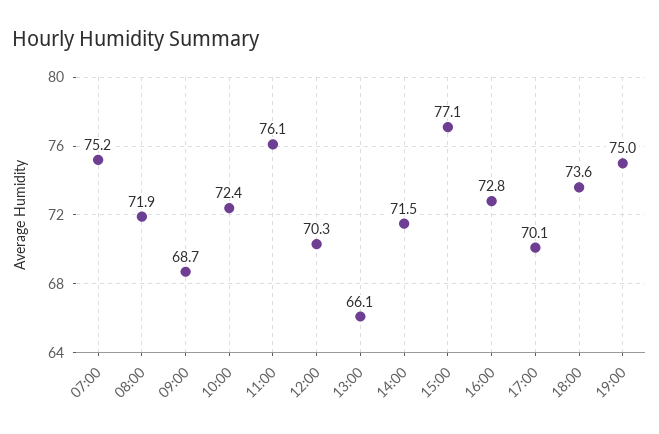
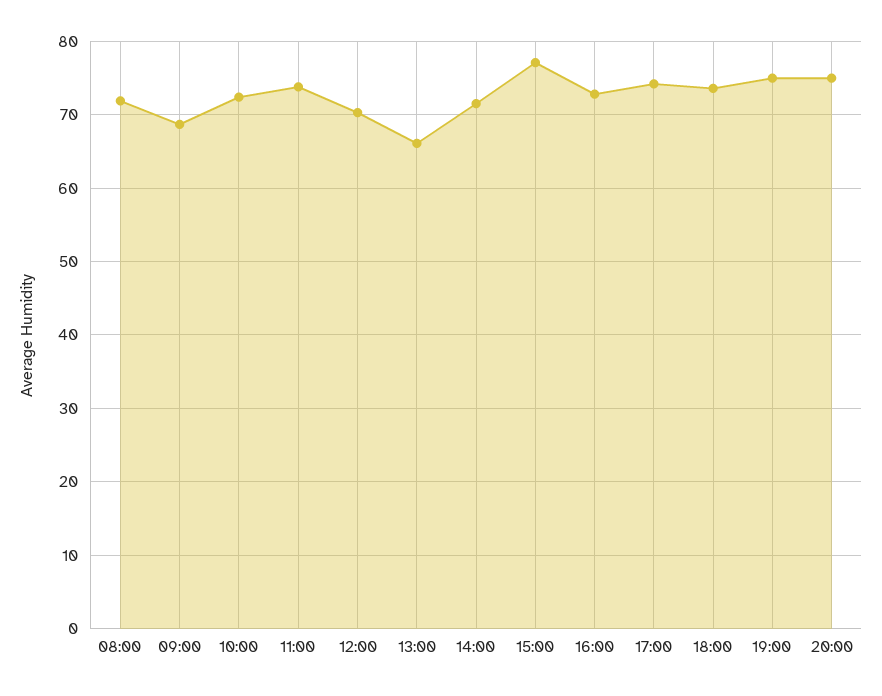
07:00: 75.2 -> none
11:00: 76.1 -> 74
17:00: 70.1 -> 74
20:00: none -> 75

